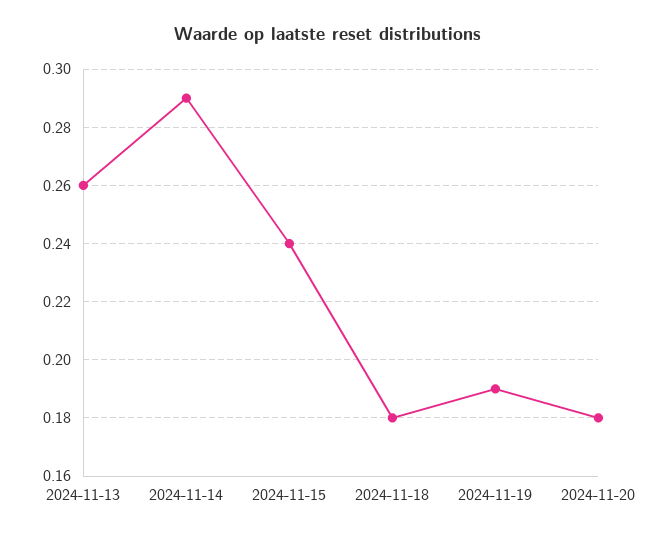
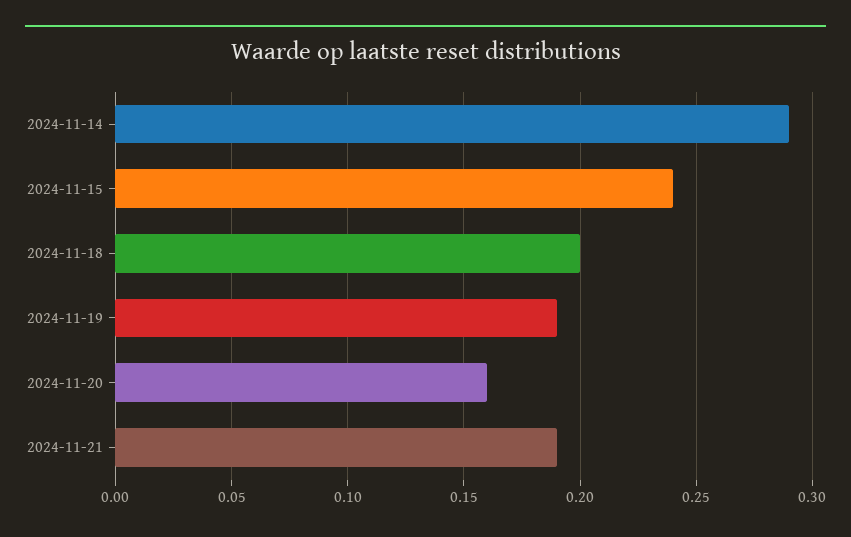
2024-11-13: 0.26 -> none
2024-11-18: 0.18 -> 0.2
2024-11-20: 0.18 -> 0.16
2024-11-21: none -> 0.19

